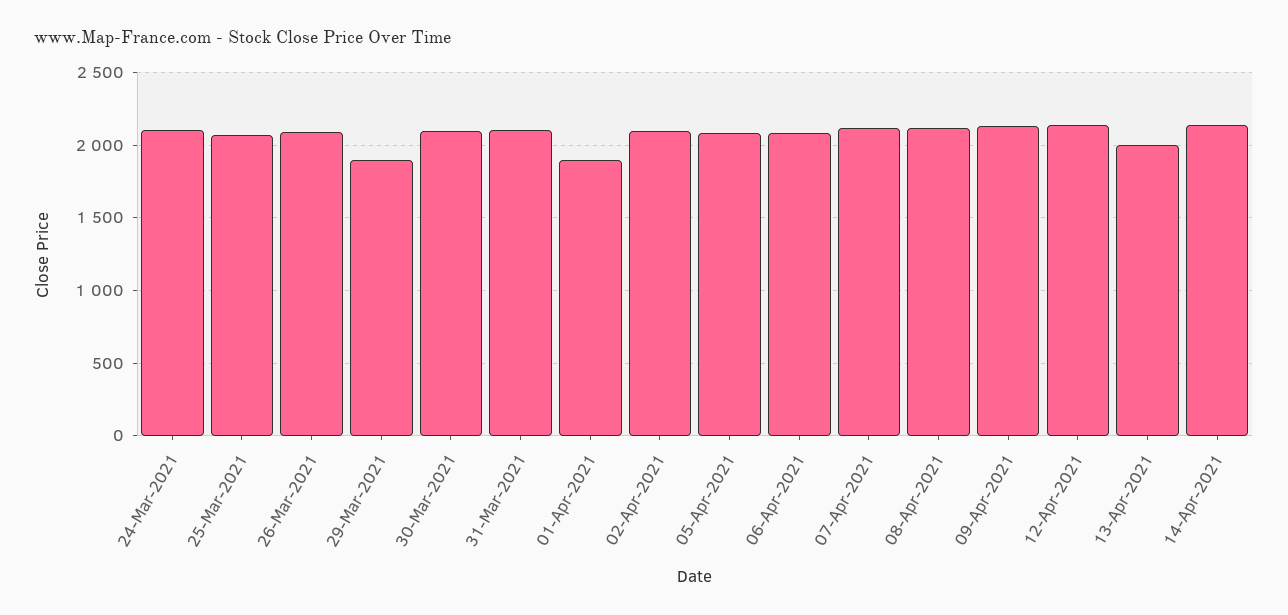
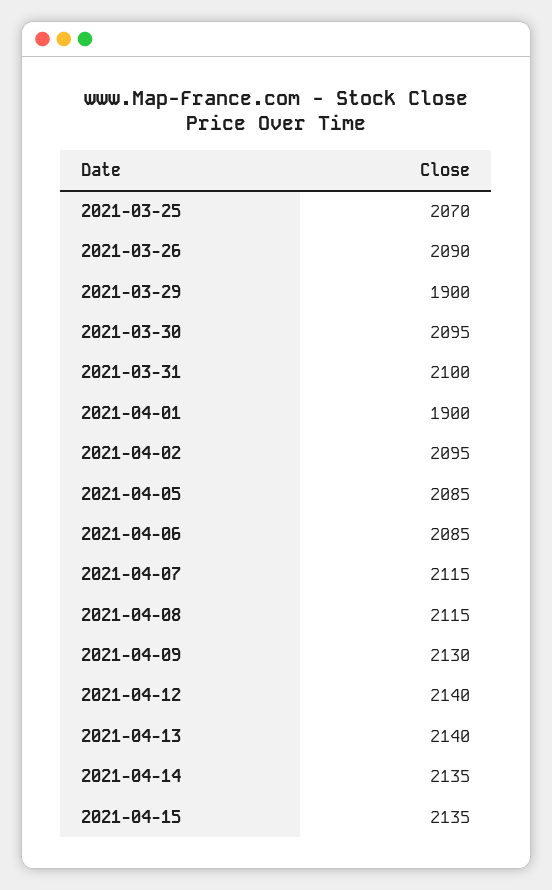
24-Mar-2021: 2100 -> none
13-Apr-2021: 2000 -> 2140
2021-04-15: none -> 2135

